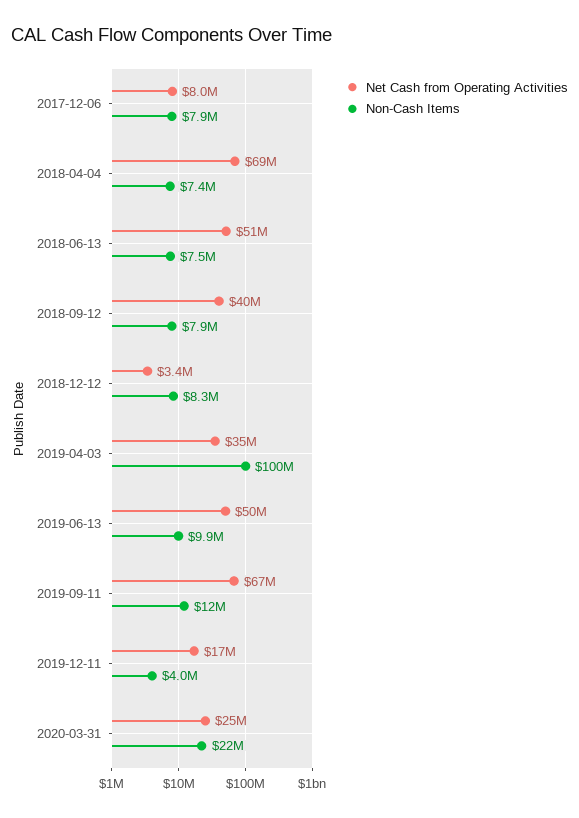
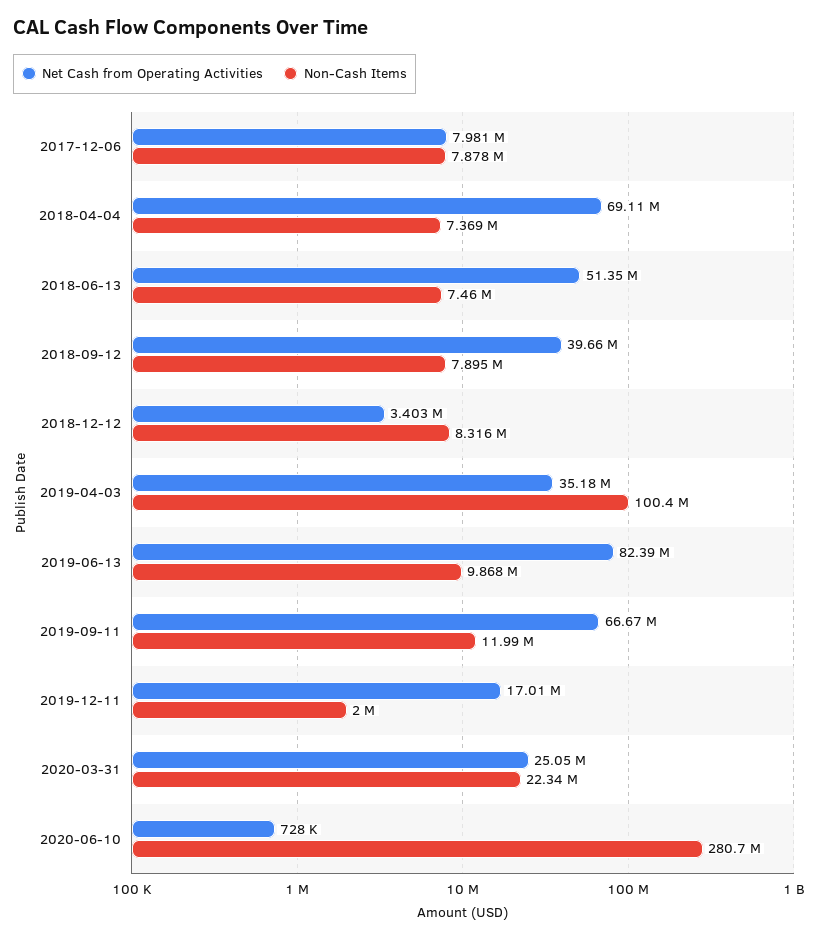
Net Cash from Operating Activities, 2019-06-13: 50000000 -> 82390000
Non-Cash Items, 2019-12-11: 4000000 -> 2000000
Net Cash from Operating Activities, 2020-06-10: none -> 728000
Non-Cash Items, 2020-06-10: none -> 280700000

